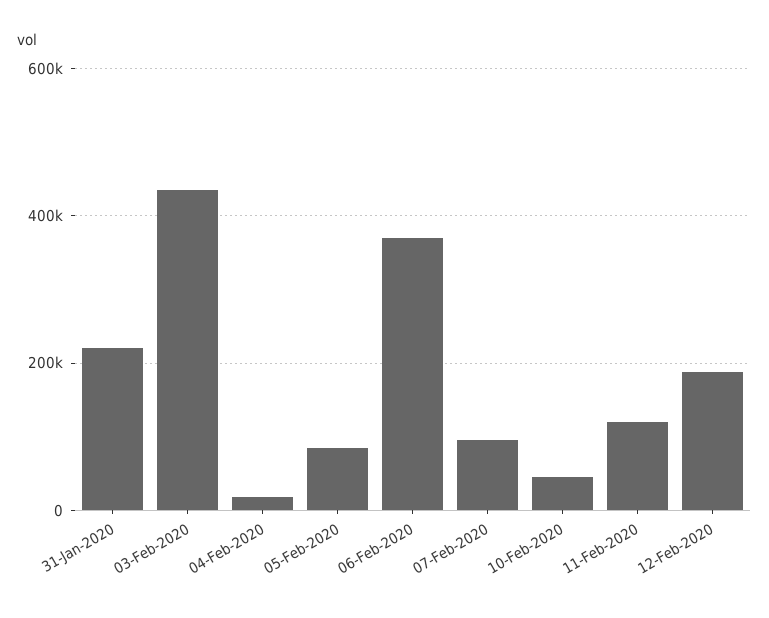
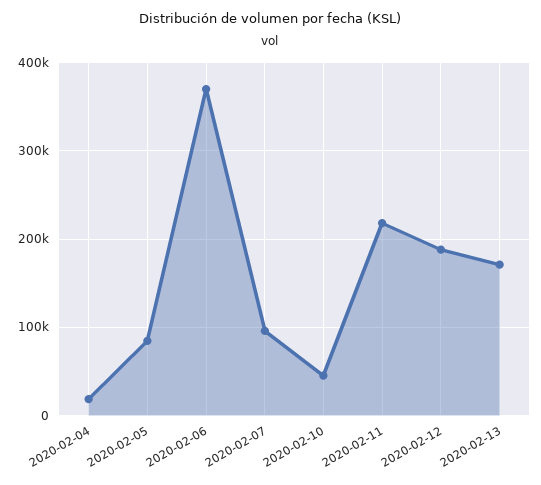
31-Jan-2020: 220000 -> none
03-Feb-2020: 440000 -> none
11-Feb-2020: 120000 -> 220000
2020-02-13: none -> 170000

